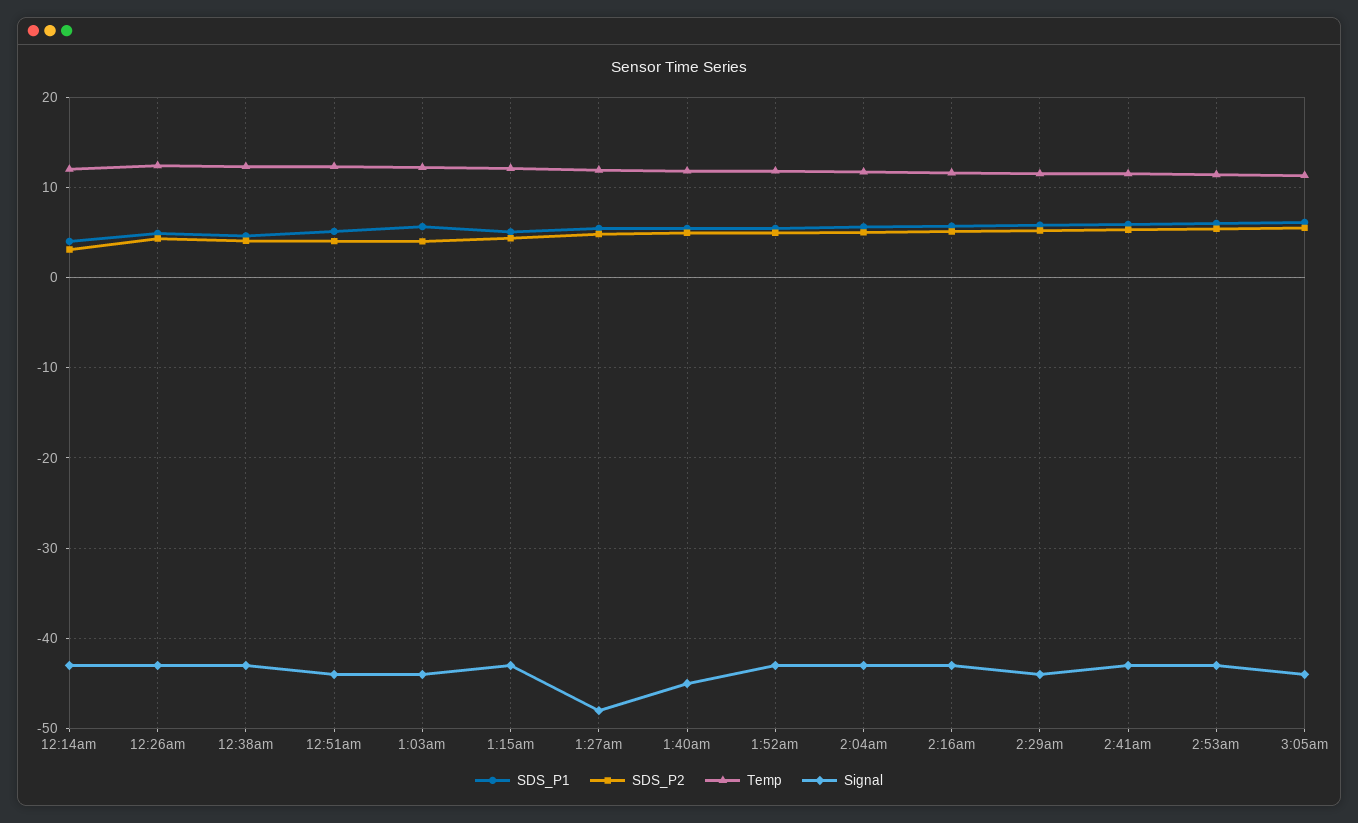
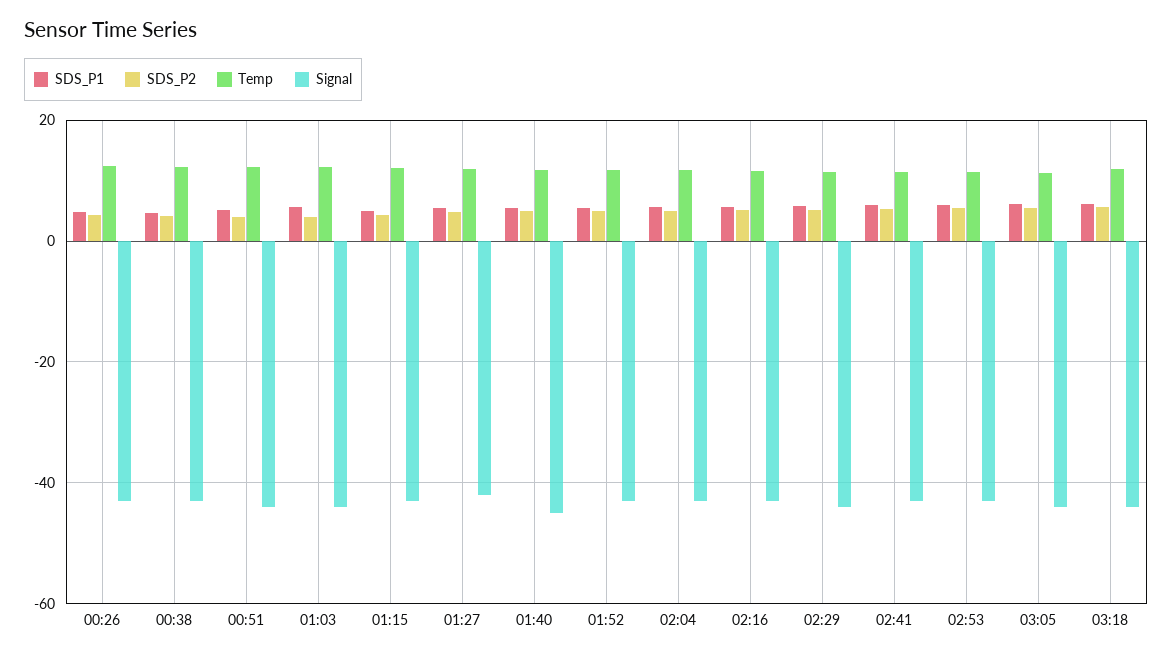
SDS_P1, 12:14am: 4 -> none
SDS_P2, 12:14am: 3 -> none
Temp, 12:14am: 12 -> none
Signal, 12:14am: -43 -> none
Signal, 1:27am: -48 -> -42
SDS_P1, 03:18: none -> 6
SDS_P2, 03:18: none -> 6
Temp, 03:18: none -> 12
Signal, 03:18: none -> -44

